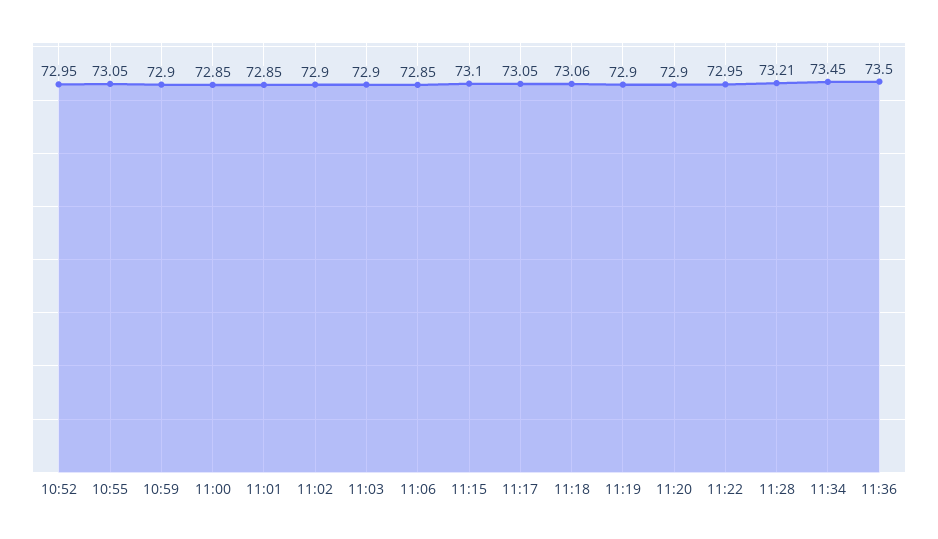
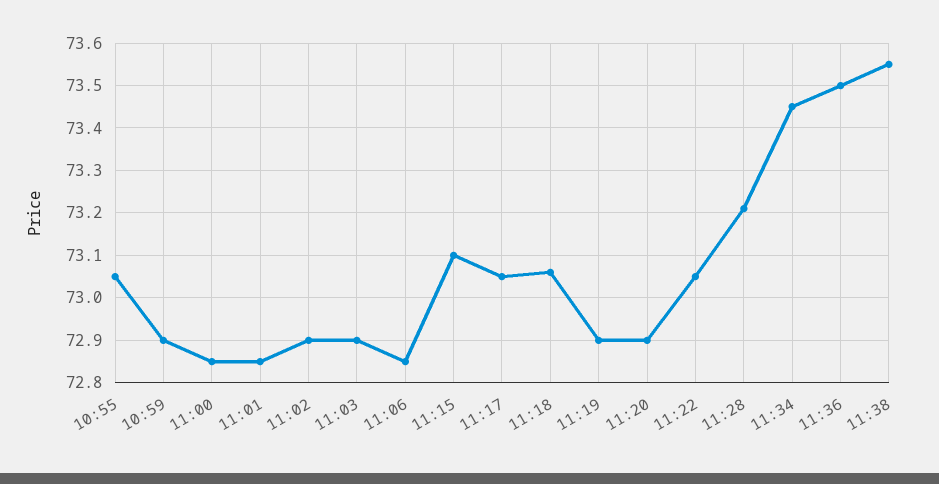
10:52: 72.95 -> none
11:22: 72.95 -> 73.05
11:38: none -> 73.55

